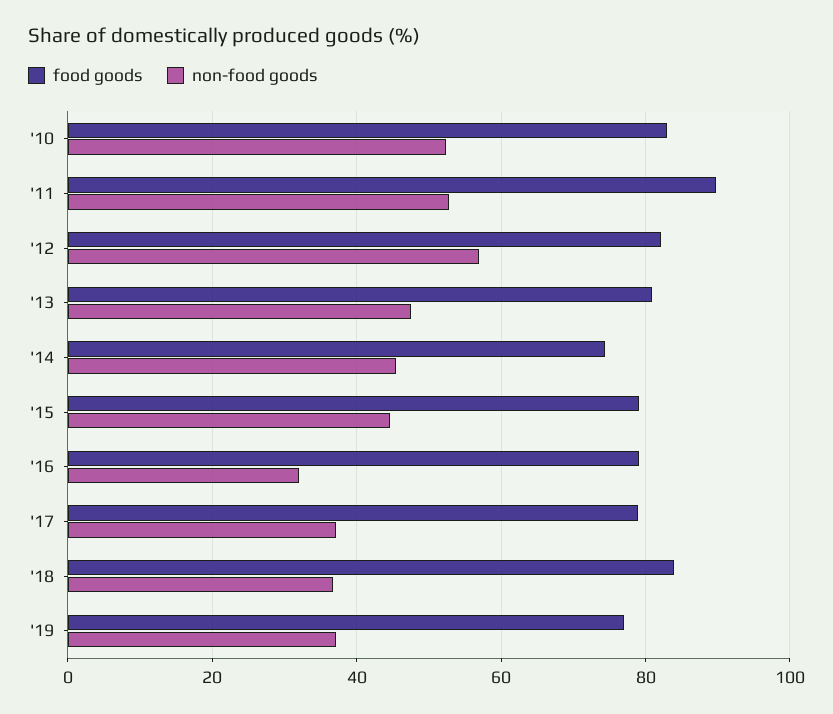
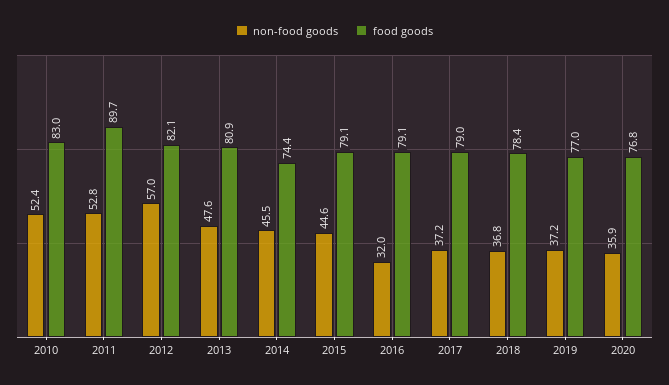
food goods, '18: 84 -> 78.4
non-food goods, 2020: none -> 35.9
food goods, 2020: none -> 76.8

